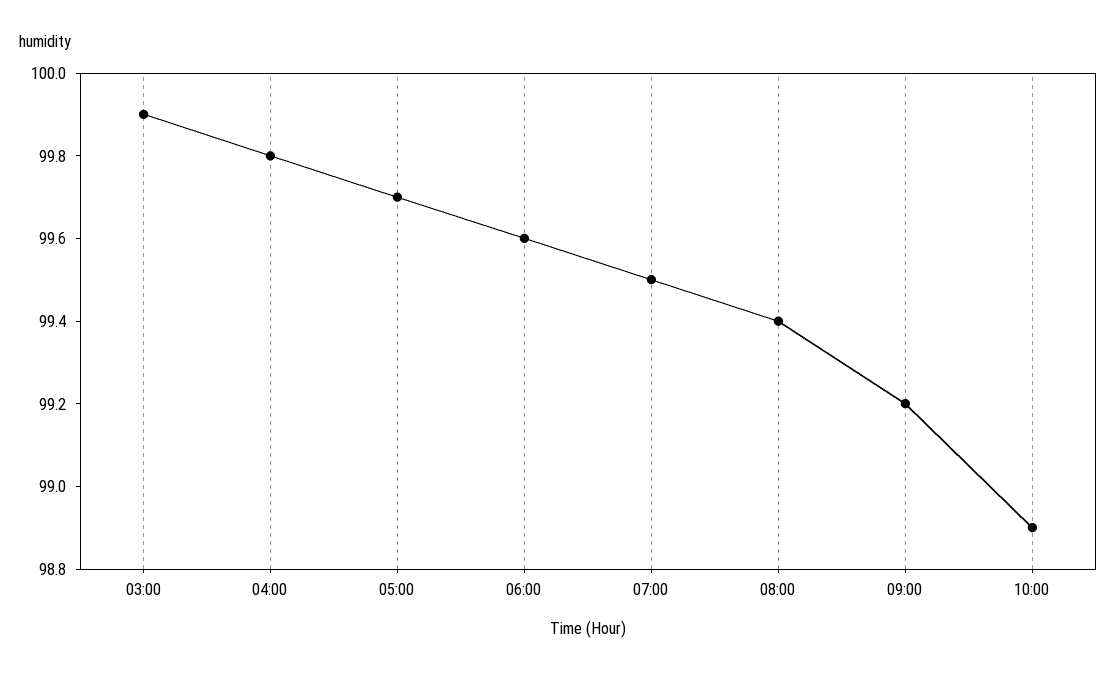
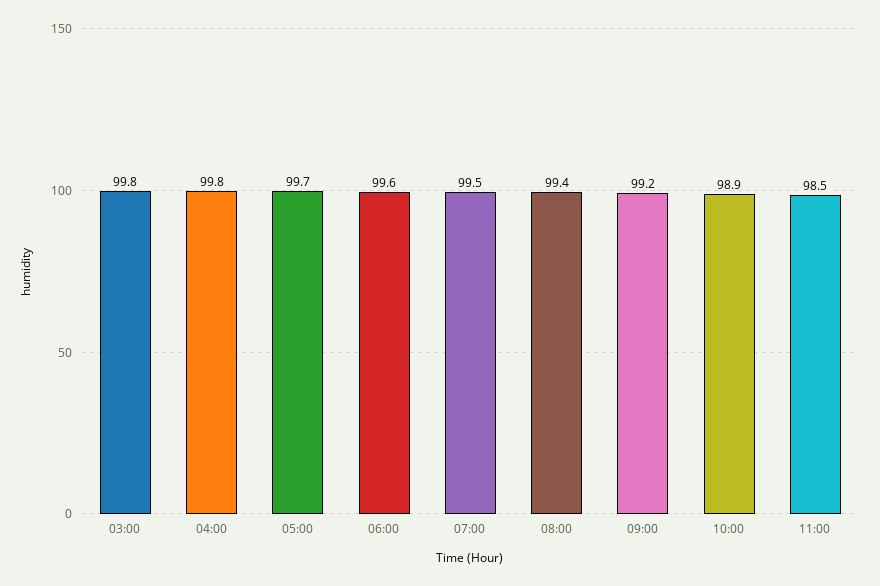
03:00: 99.9 -> 99.8
11:00: none -> 98.5

